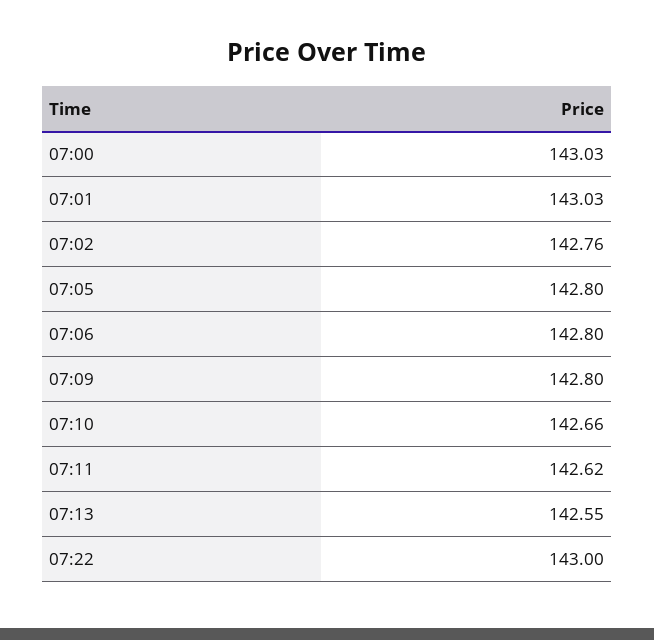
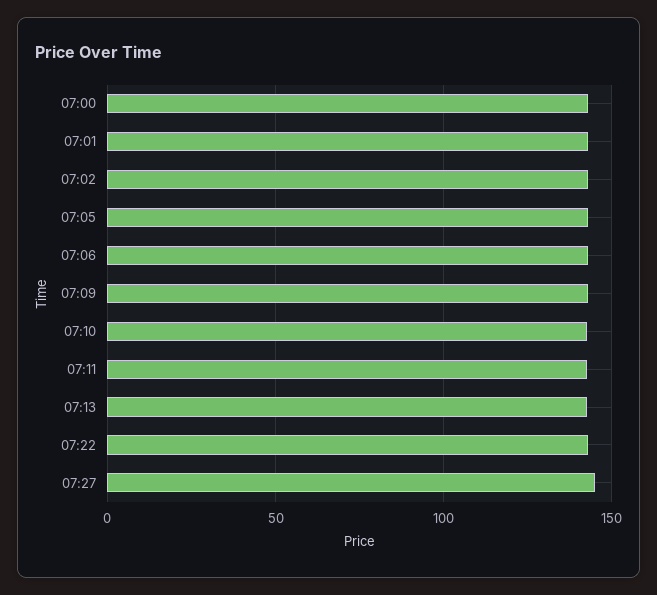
07:27: none -> 145

